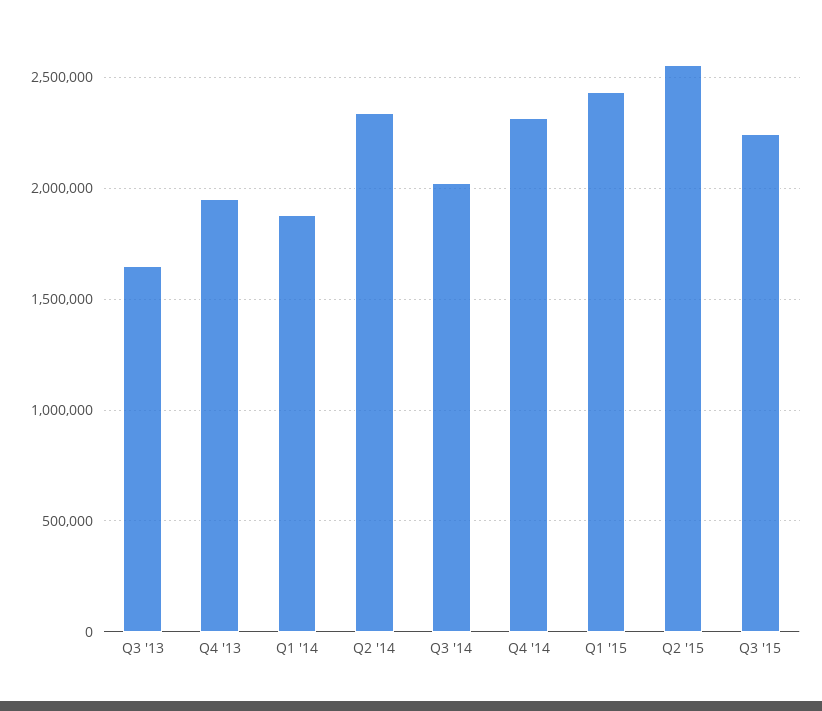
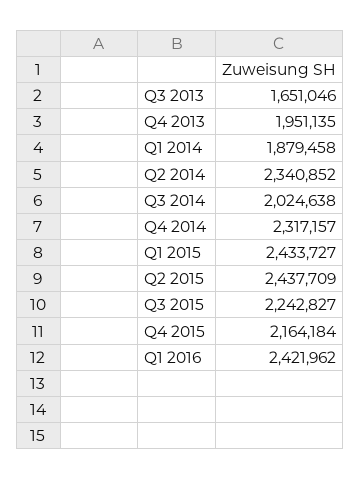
Q2 '15: 2550000 -> 2437709
Q4 2015: none -> 2164184
Q1 2016: none -> 2421962

